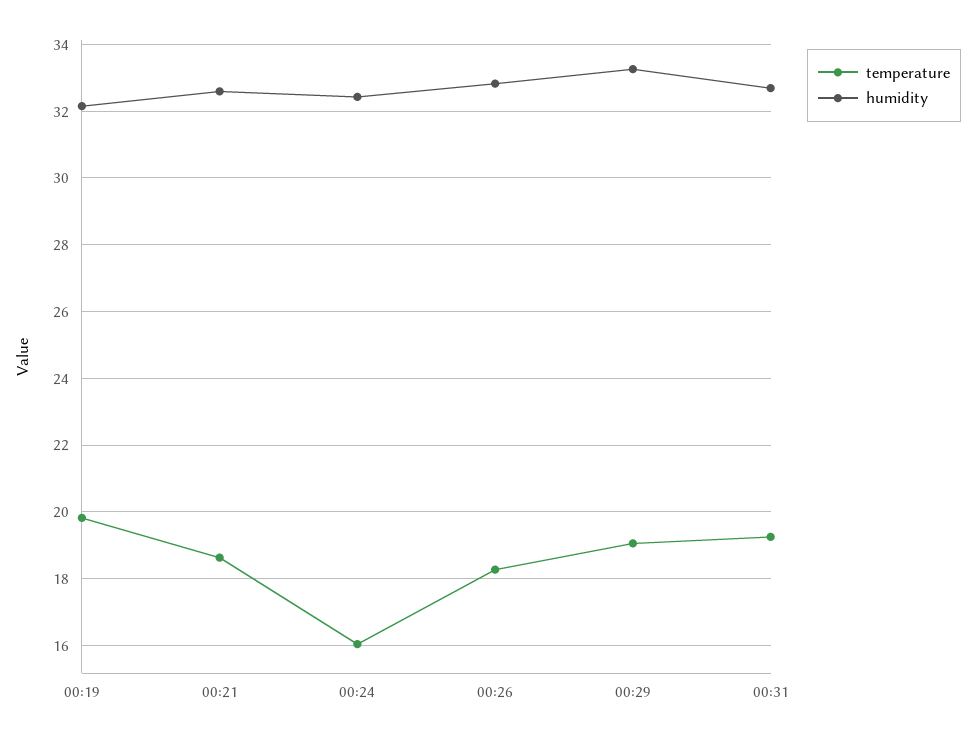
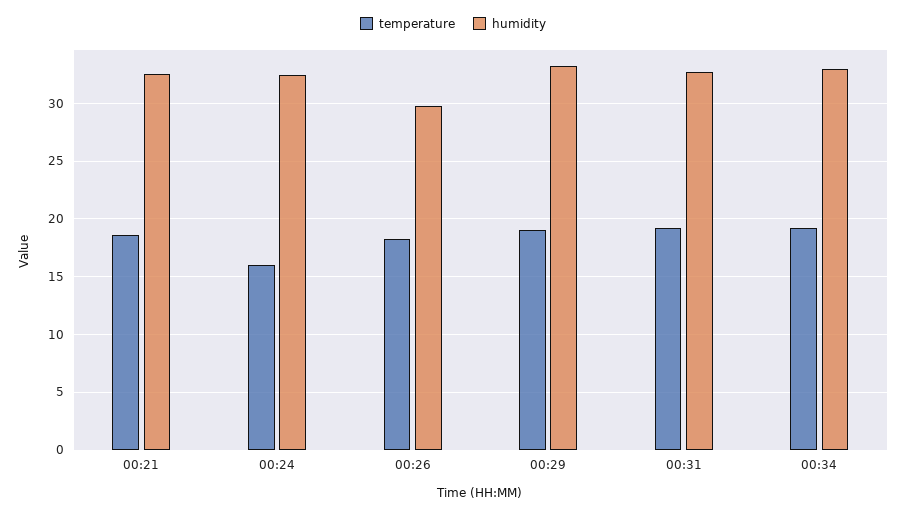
temperature, 00:19: 19.8 -> none
humidity, 00:19: 32.2 -> none
humidity, 00:26: 32.8 -> 30
temperature, 00:34: none -> 19
humidity, 00:34: none -> 33

